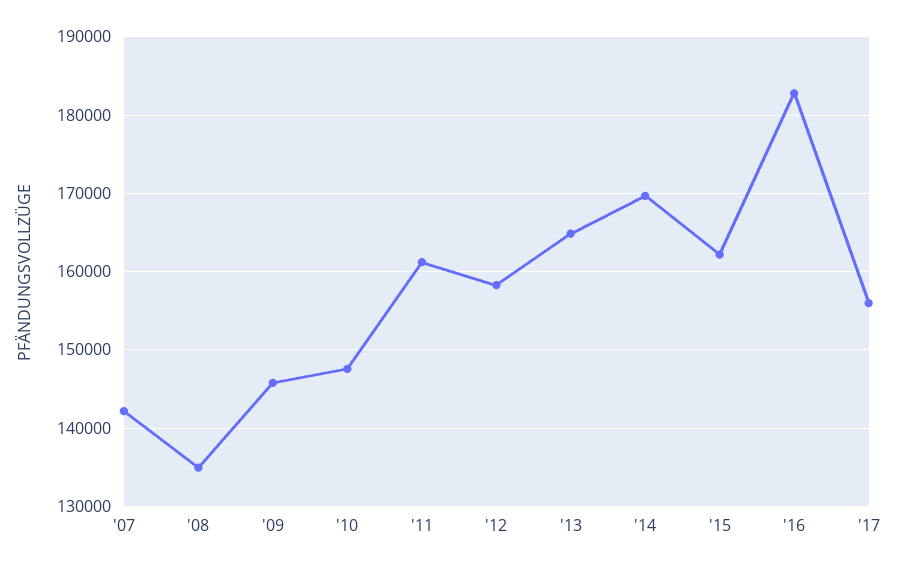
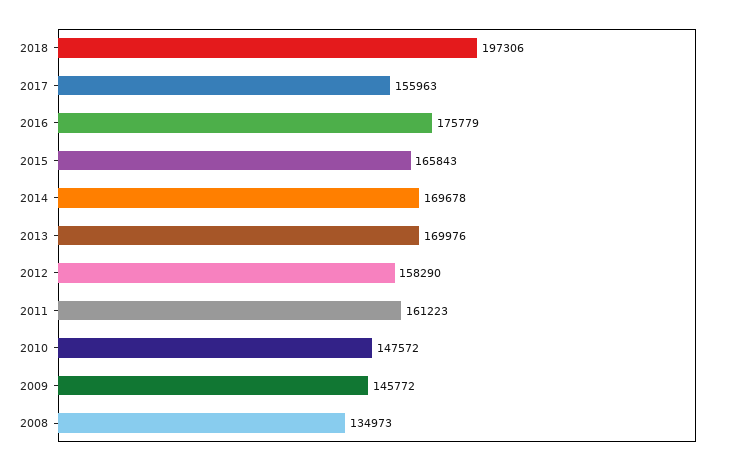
'07: 142000 -> none
'13: 165000 -> 169976
'15: 162000 -> 165843
'16: 183000 -> 175779
2018: none -> 197306

